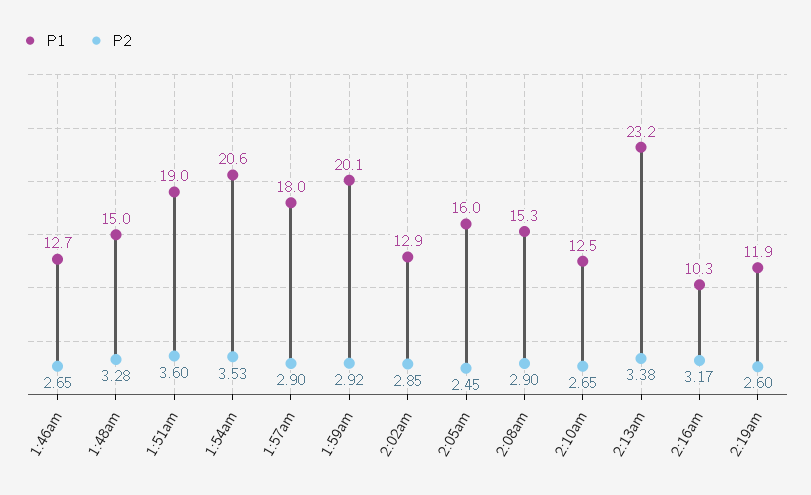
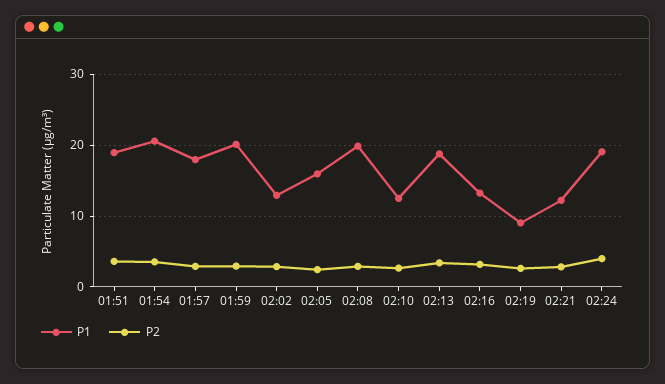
P1, 1:46am: 12.7 -> none
P2, 1:46am: 2.65 -> none
P1, 1:48am: 15 -> none
P2, 1:48am: 3.28 -> none
P1, 2:08am: 15.3 -> 20
P1, 2:13am: 23.2 -> 19
P1, 2:16am: 10.3 -> 13
P1, 2:19am: 11.9 -> 9
P1, 02:21: none -> 12
P2, 02:21: none -> 3
P1, 02:24: none -> 19
P2, 02:24: none -> 4

